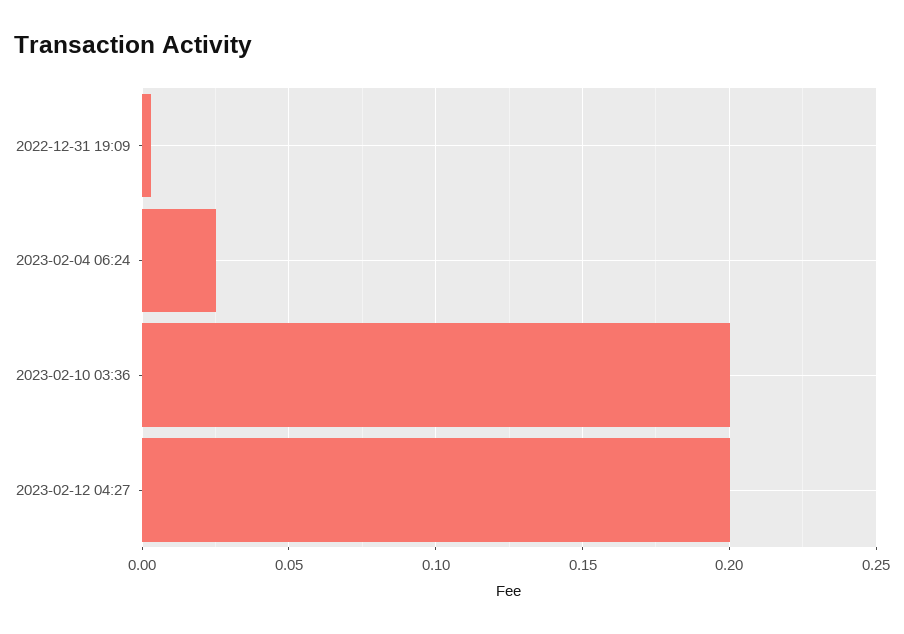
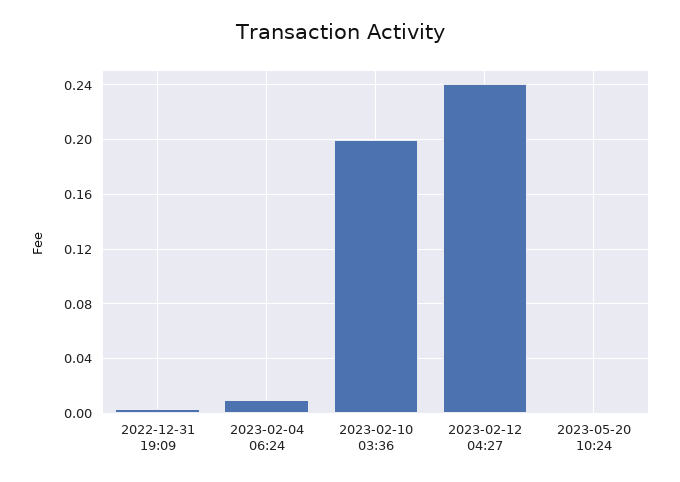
2023-02-04 06:24: 0.025 -> 0.01
2023-02-12 04:27: 0.2 -> 0.24
2023-05-20 10:24: none -> 0

